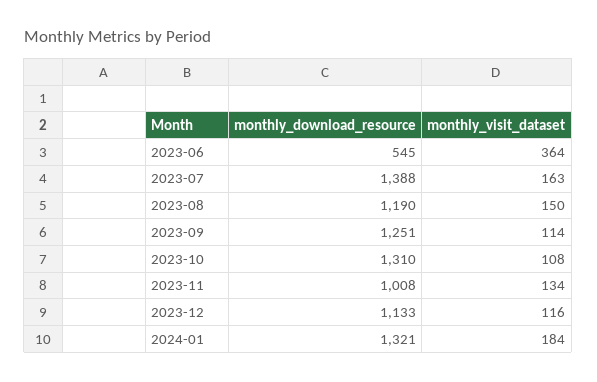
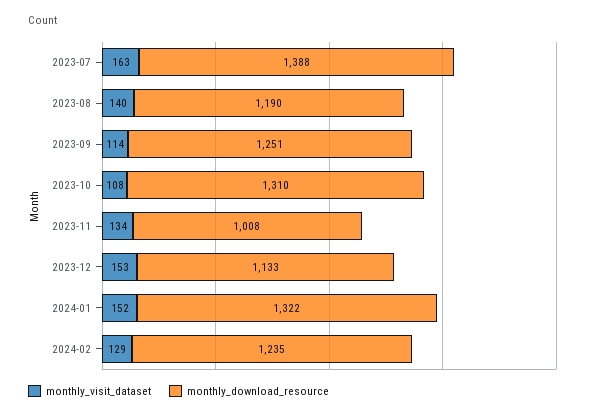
monthly_download_resource, 2023-06: 545 -> none
monthly_visit_dataset, 2023-06: 364 -> none
monthly_visit_dataset, 2023-08: 150 -> 140
monthly_visit_dataset, 2023-12: 116 -> 153
monthly_download_resource, 2024-01: 1321 -> 1322
monthly_visit_dataset, 2024-01: 184 -> 152
monthly_visit_dataset, 2024-02: none -> 129
monthly_download_resource, 2024-02: none -> 1235

